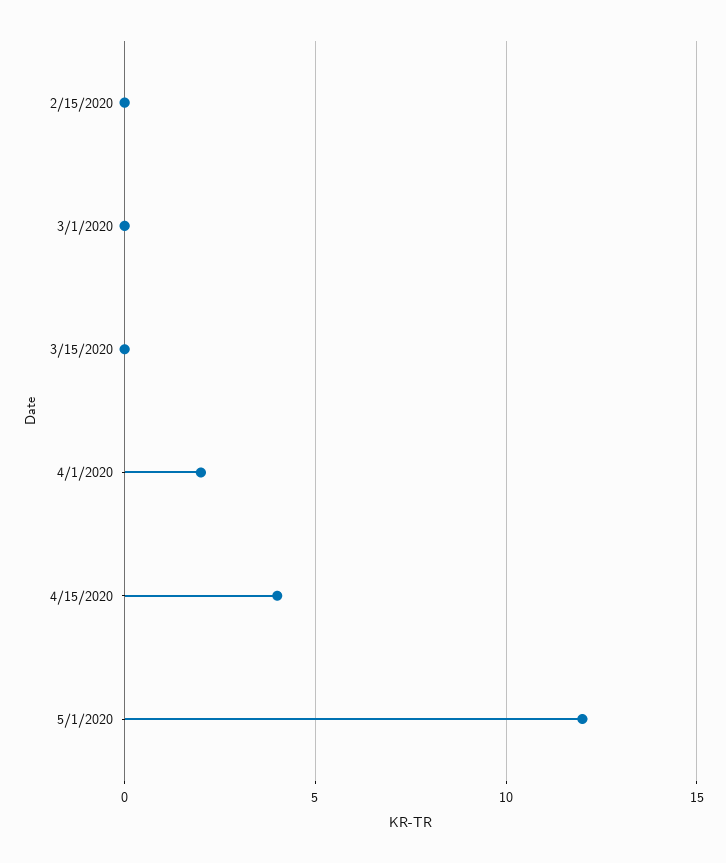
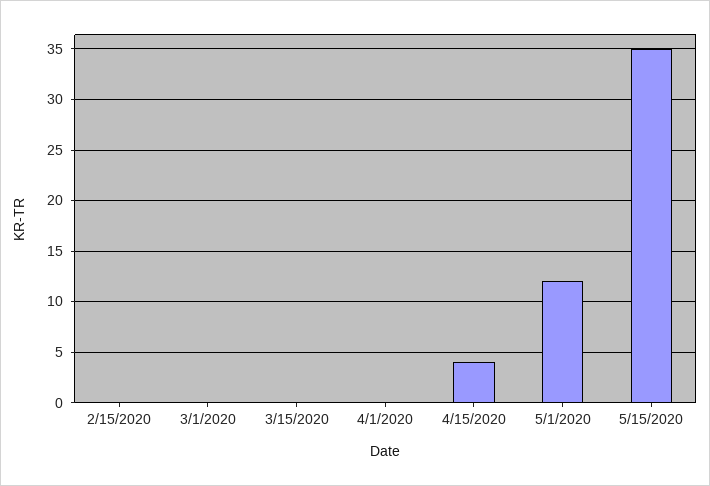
4/1/2020: 2 -> 0
5/15/2020: none -> 35

